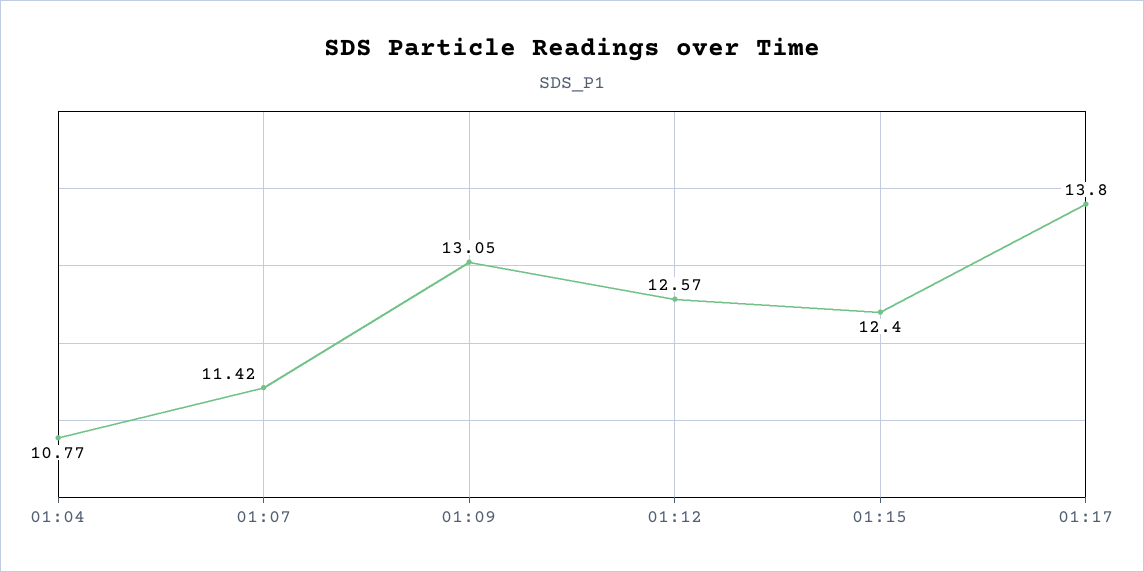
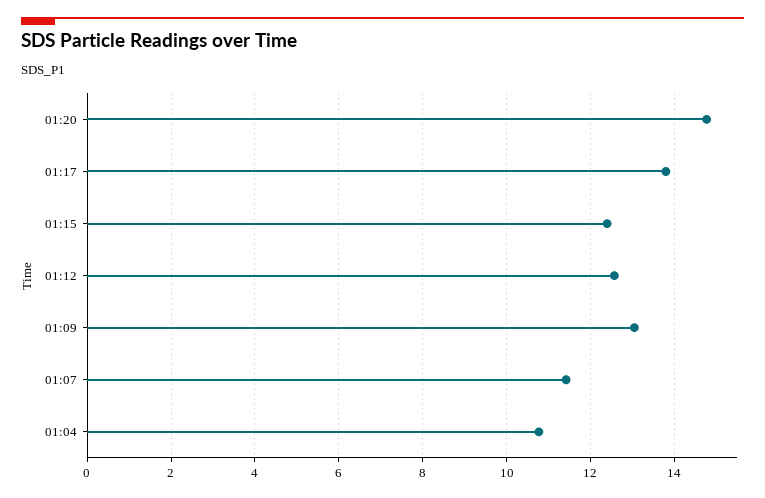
01:20: none -> 14.8

